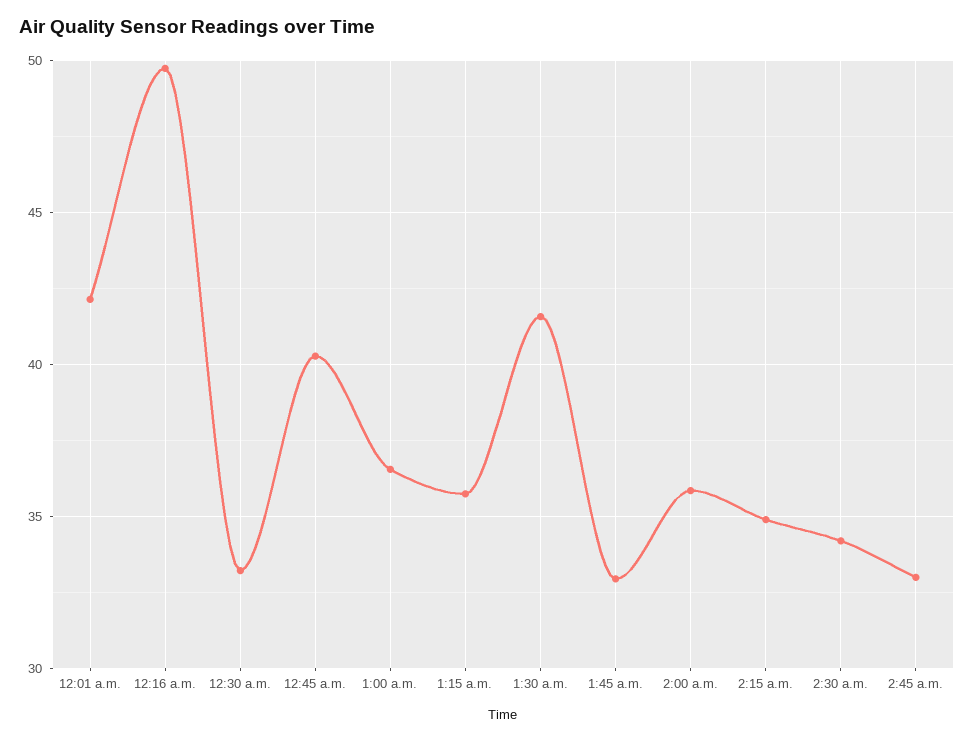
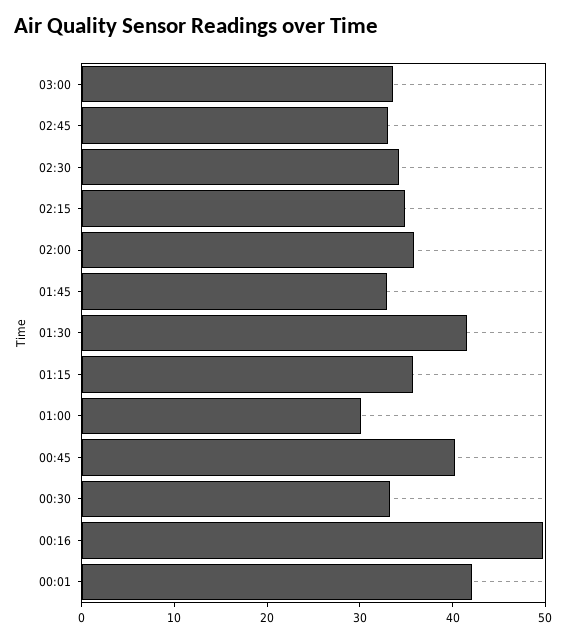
1:00 a.m.: 36.5 -> 30
03:00: none -> 34

